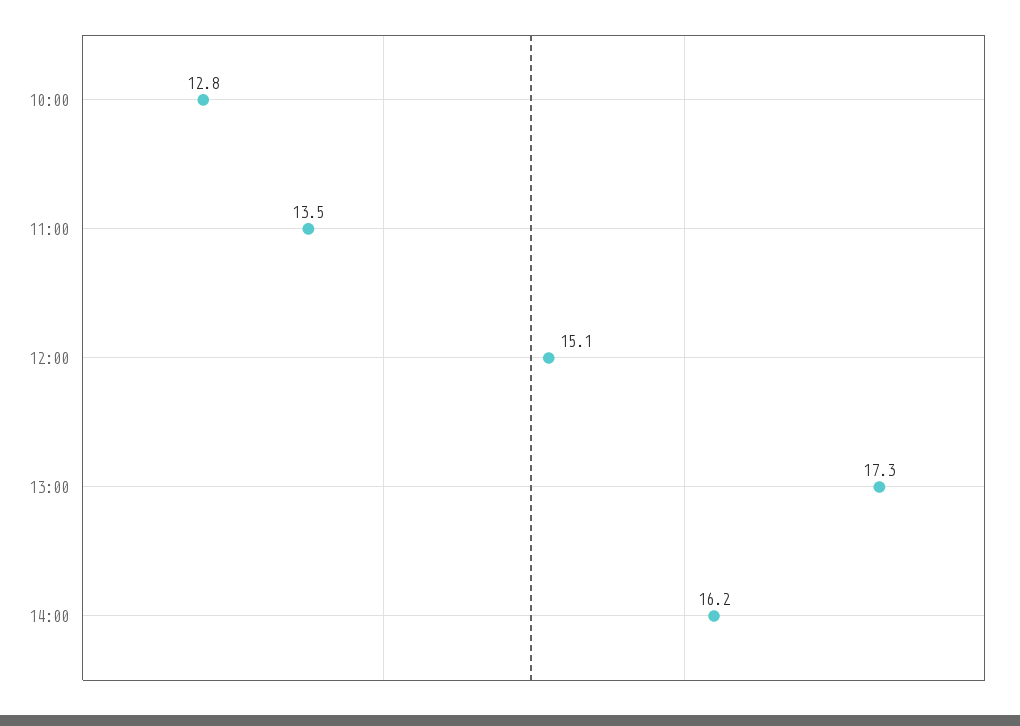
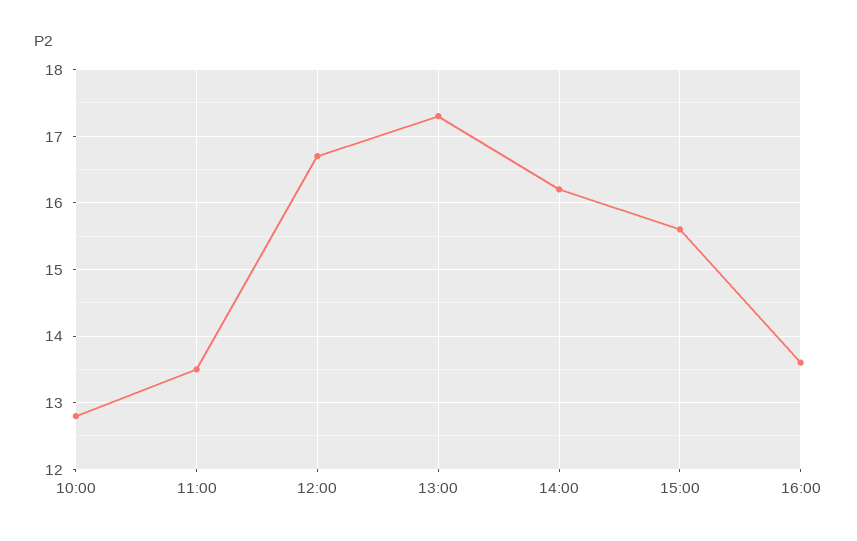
12:00: 15.1 -> 16.7
15:00: none -> 15.6
16:00: none -> 13.6

